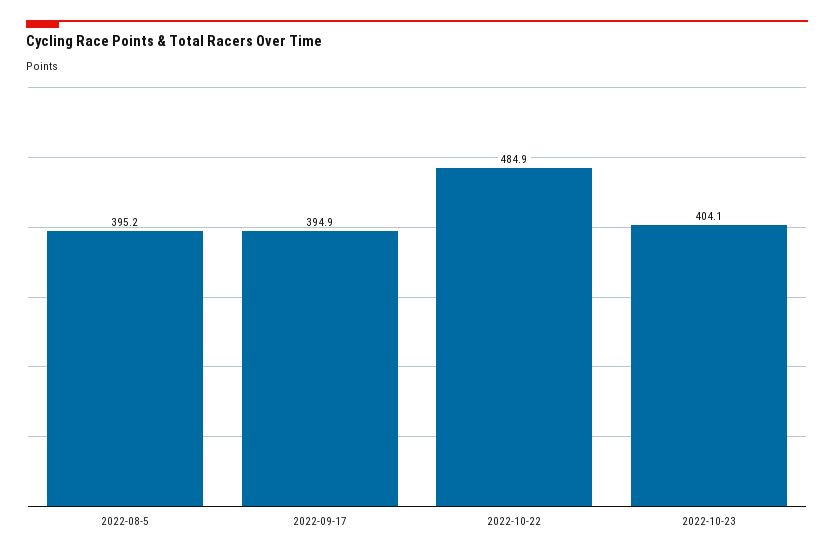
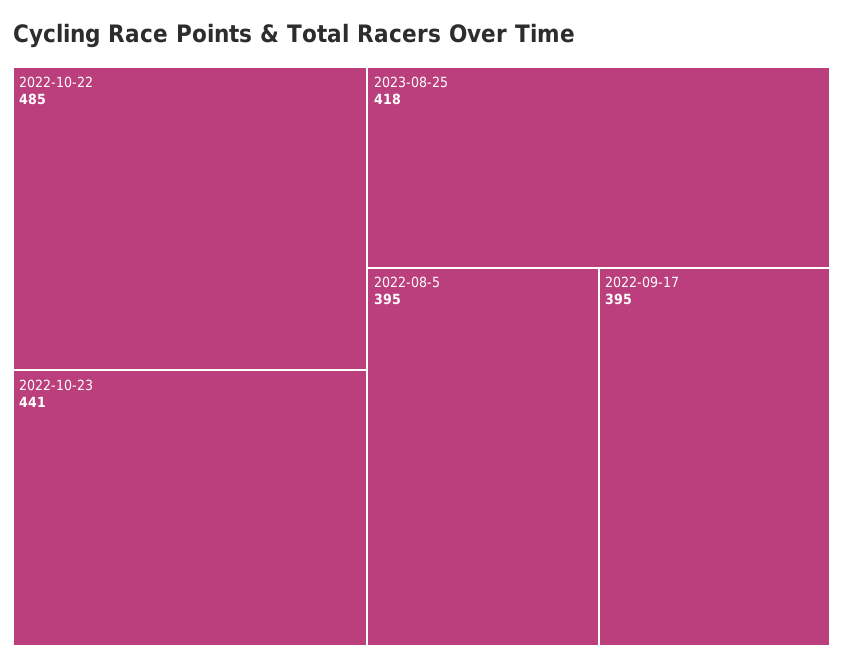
2022-10-23: 404.1 -> 441
2023-08-25: none -> 418

